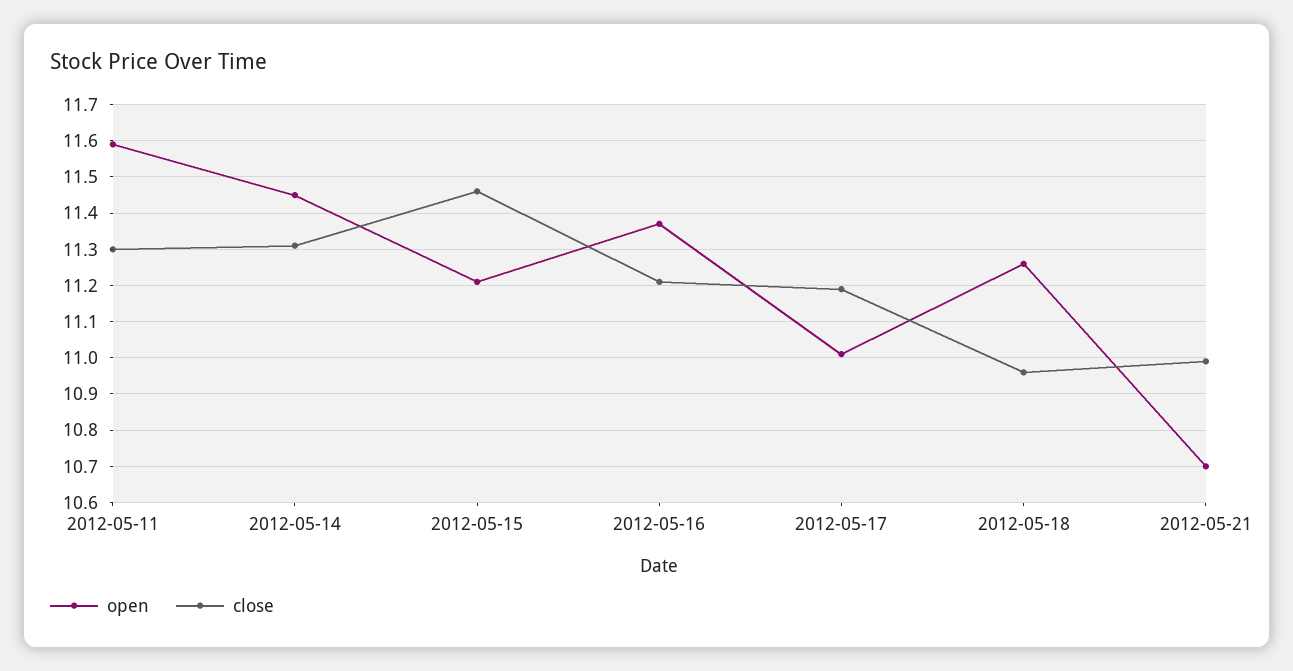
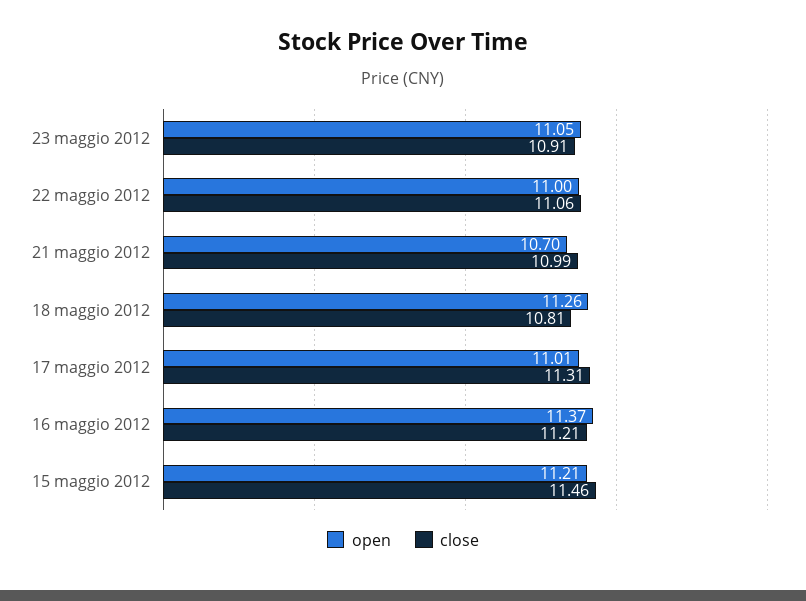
open, 2012-05-11: 11.6 -> none
close, 2012-05-11: 11.3 -> none
open, 2012-05-14: 11.45 -> none
close, 2012-05-14: 11.3 -> none
close, 2012-05-17: 11.2 -> 11.31
close, 2012-05-18: 10.95 -> 10.81
open, 23 maggio 2012: none -> 11.05
close, 23 maggio 2012: none -> 10.91
open, 22 maggio 2012: none -> 11
close, 22 maggio 2012: none -> 11.06

